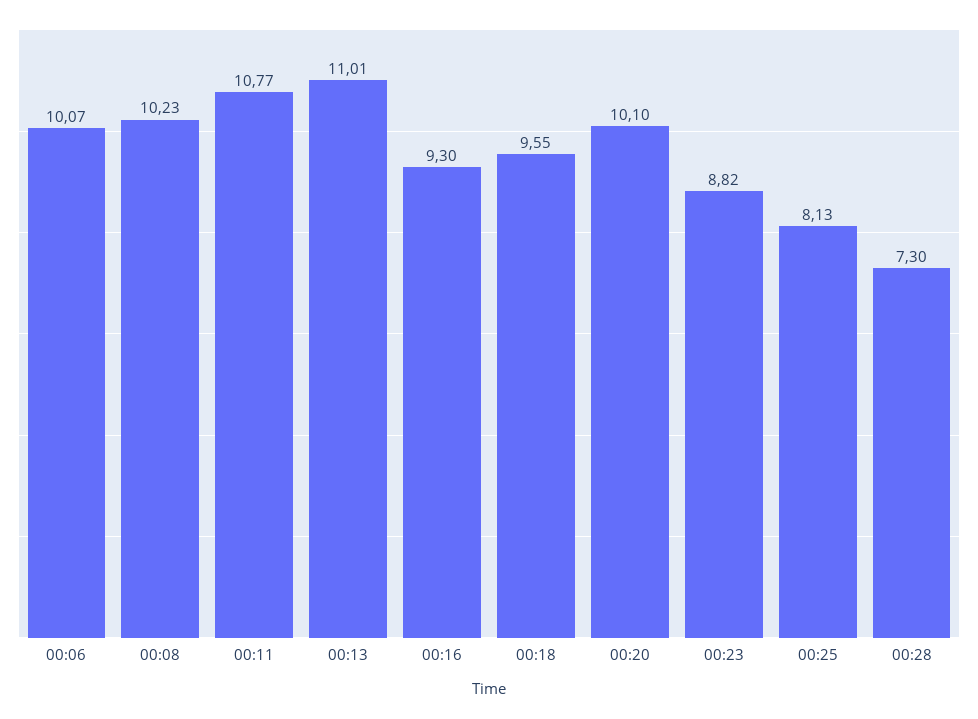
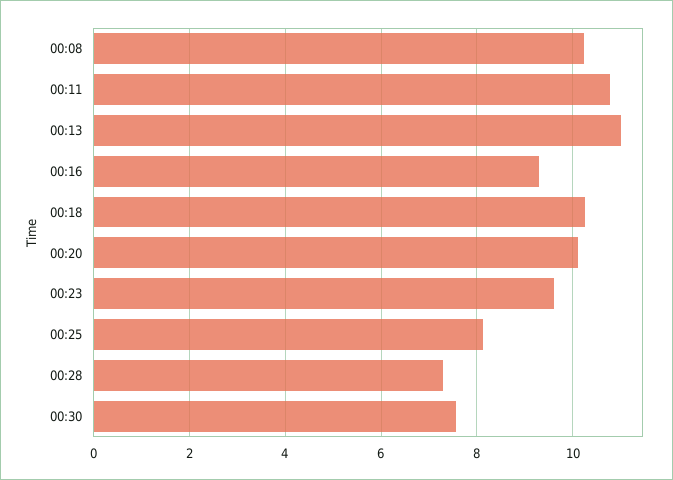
00:06: 10.07 -> none
00:18: 9.55 -> 10.2
00:23: 8.82 -> 9.6
00:30: none -> 7.6

